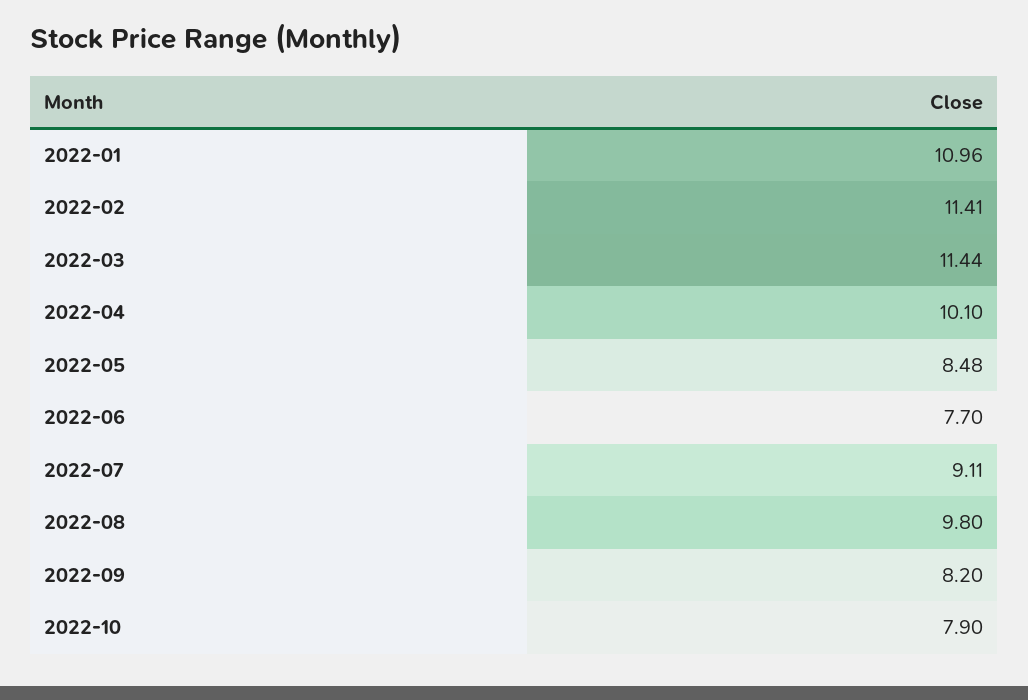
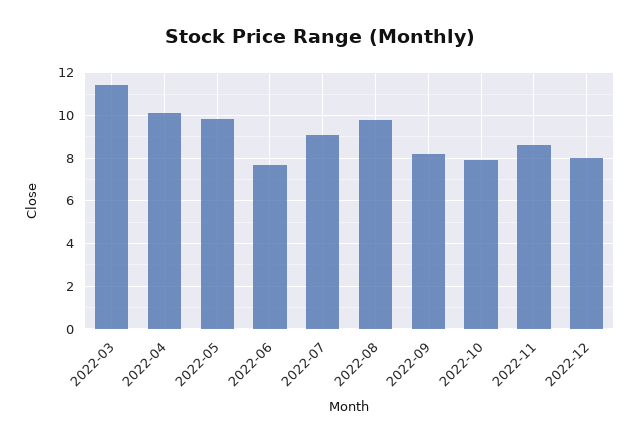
2022-01: 10.96 -> none
2022-02: 11.41 -> none
2022-05: 8.48 -> 10
2022-11: none -> 8.5
2022-12: none -> 8

